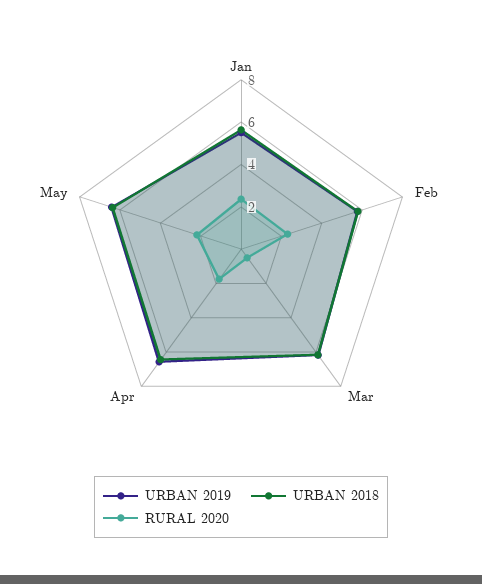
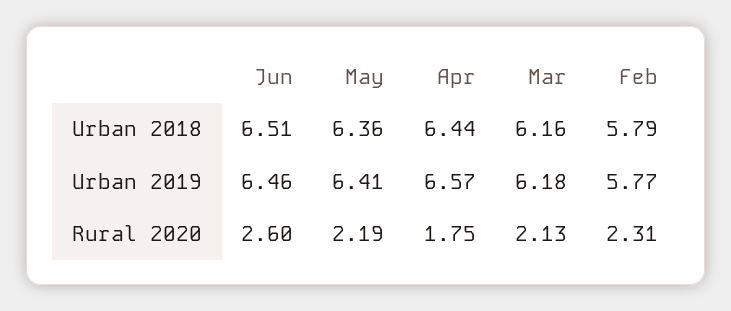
URBAN 2019, Jan: 5.5 -> none
URBAN 2018, Jan: 5.5 -> none
RURAL 2020, Jan: 2.5 -> none
RURAL 2020, Mar: 0.5 -> 2.13
URBAN 2018, Jun: none -> 6.51
URBAN 2019, Jun: none -> 6.46
RURAL 2020, Jun: none -> 2.6

